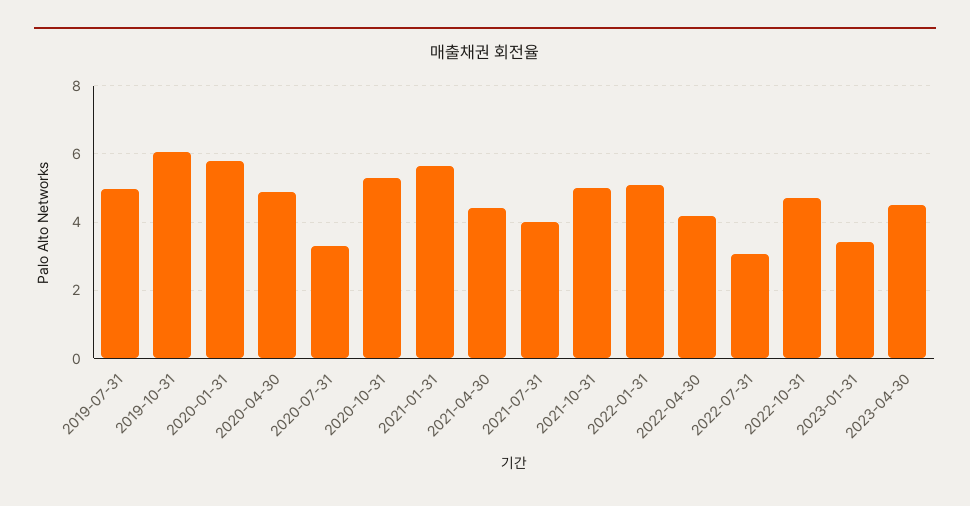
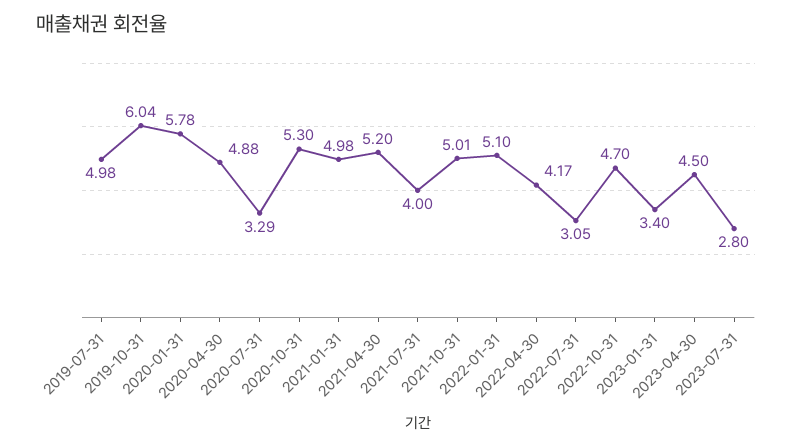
2021-01-31: 5.6 -> 4.98
2021-04-30: 4.4 -> 5.2
2023-07-31: none -> 2.8

